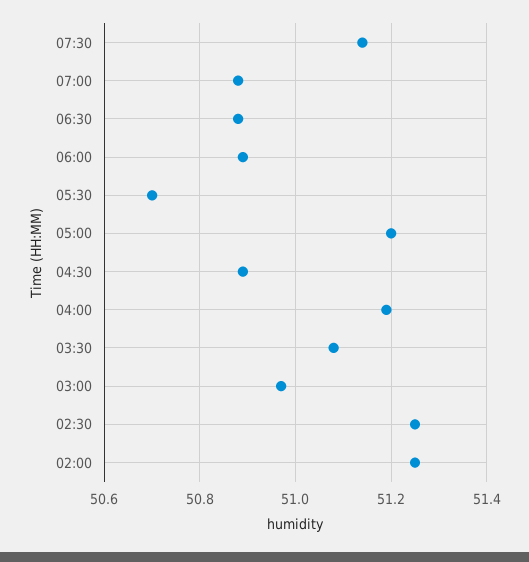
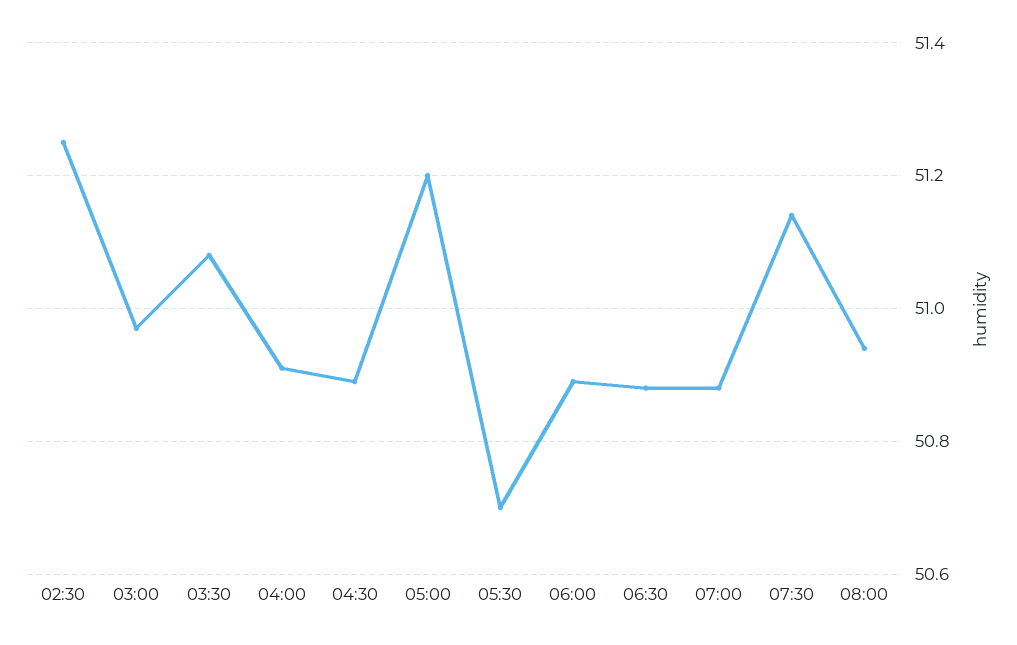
04:00: 51.2 -> 50.9
02:00: 51.25 -> none
08:00: none -> 50.95

